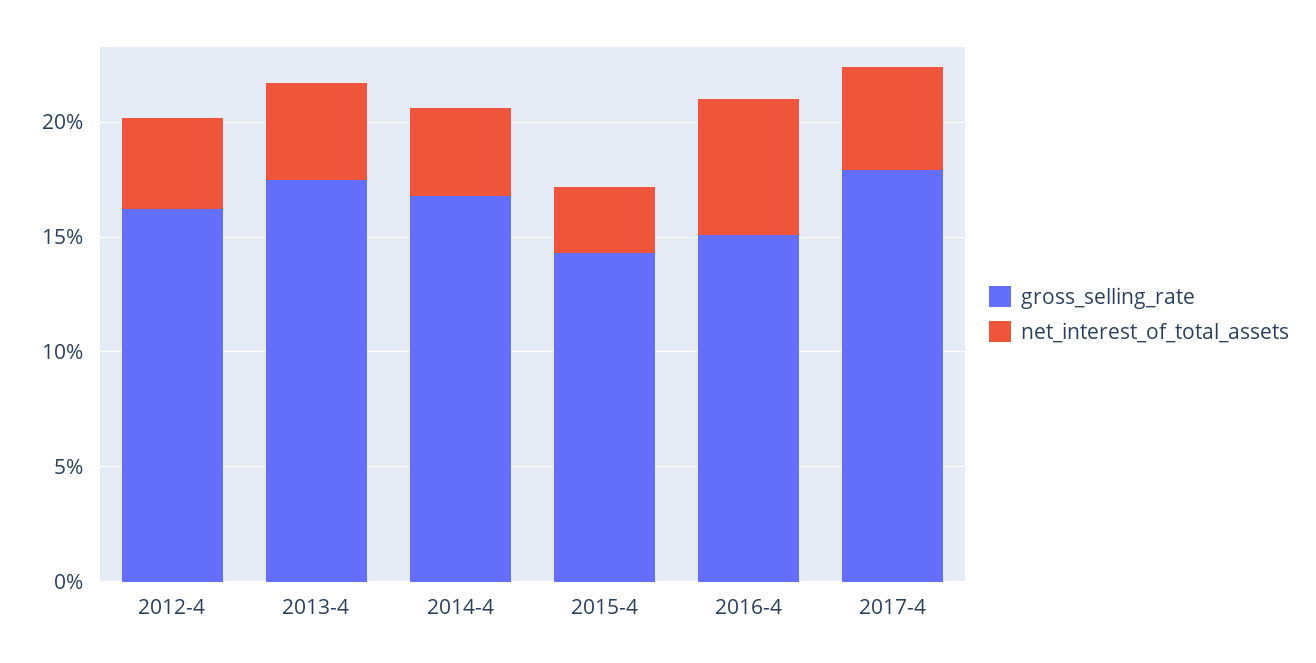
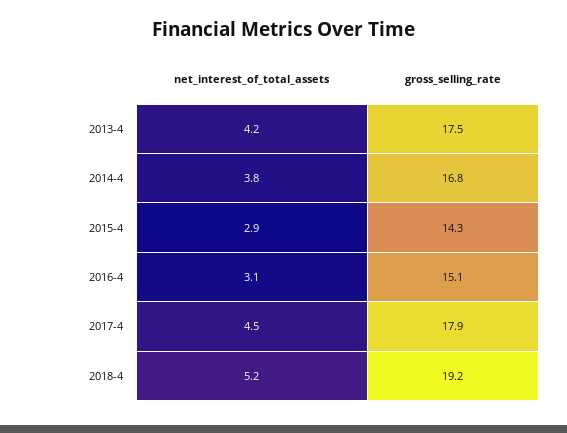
gross_selling_rate, 2012-4: 16 -> none
net_interest_of_total_assets, 2012-4: 4 -> none
net_interest_of_total_assets, 2016-4: 6 -> 3.1
net_interest_of_total_assets, 2018-4: none -> 5.2
gross_selling_rate, 2018-4: none -> 19.2

